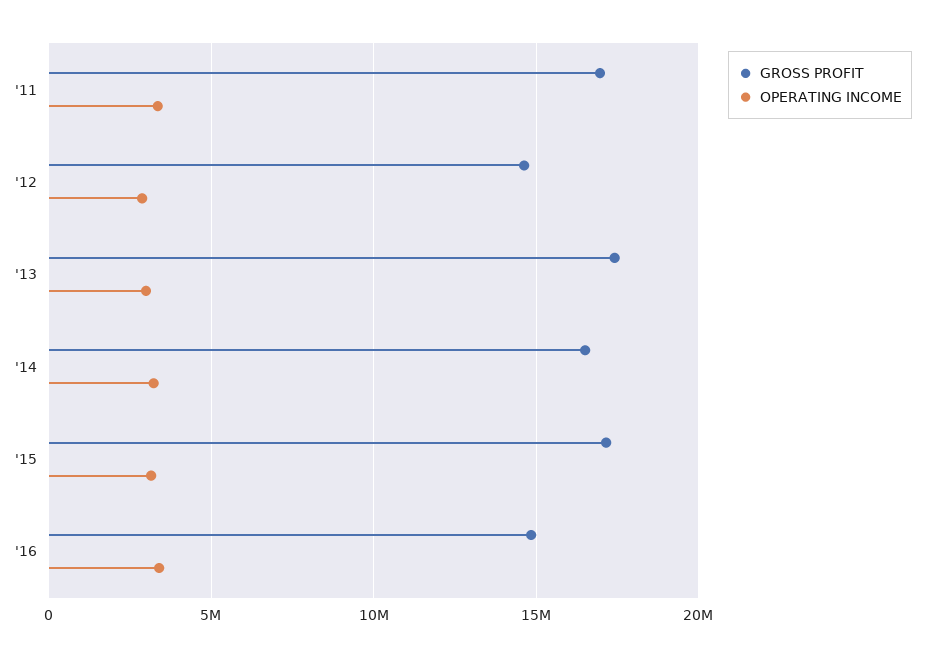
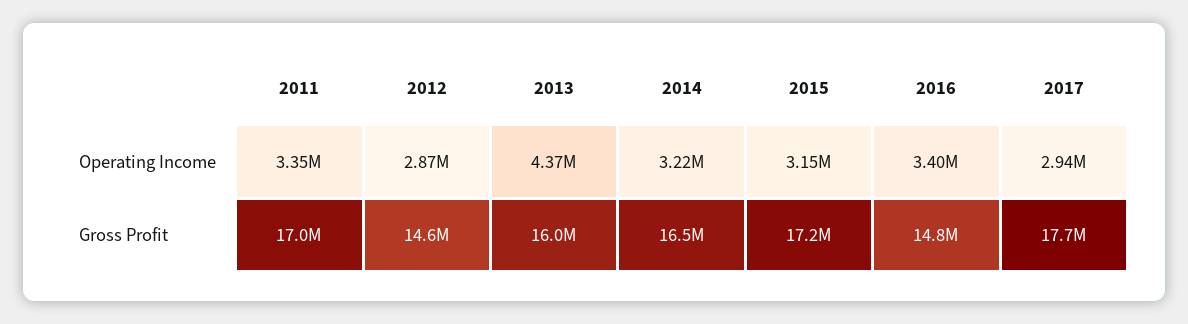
GROSS PROFIT, '13: 17500000 -> 16000000
OPERATING INCOME, '13: 3000000 -> 4370000
OPERATING INCOME, 2017: none -> 2940000
GROSS PROFIT, 2017: none -> 17700000

